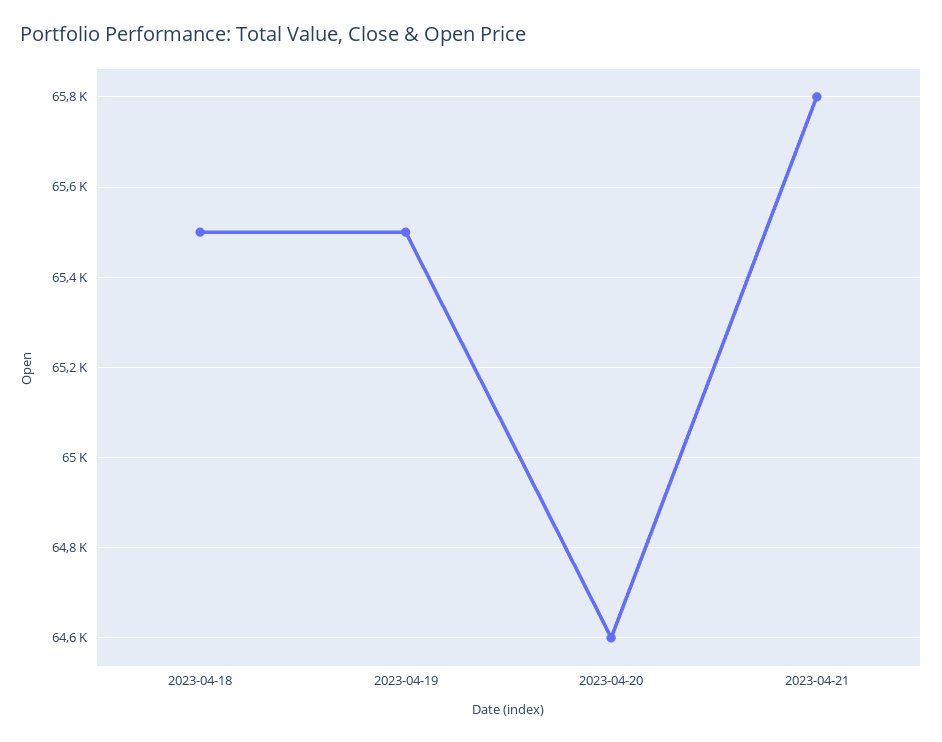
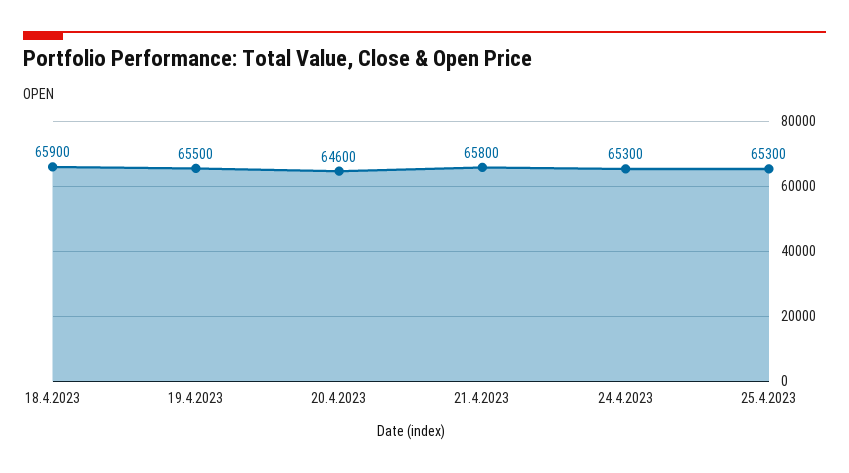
2023-04-18: 65500 -> 65900
24.4.2023: none -> 65300
25.4.2023: none -> 65300

